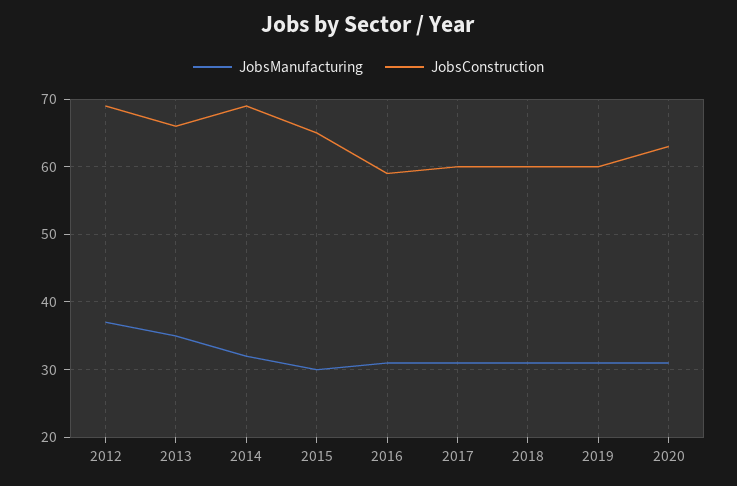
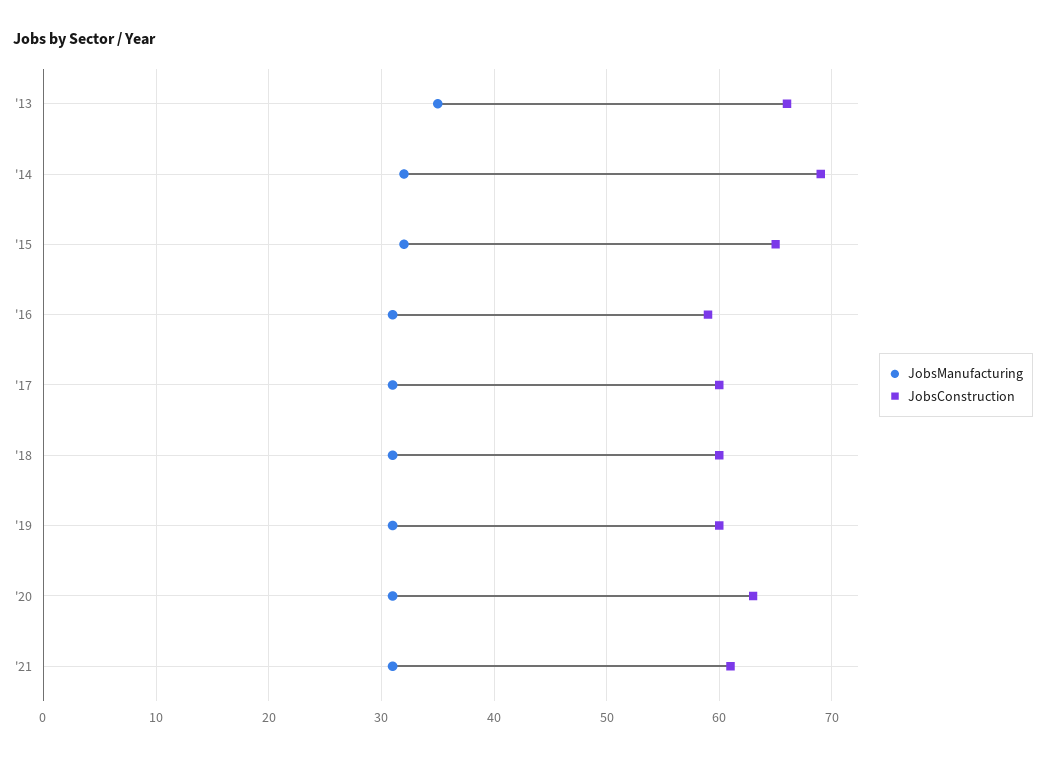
JobsManufacturing, 2012: 37 -> none
JobsConstruction, 2012: 69 -> none
JobsManufacturing, 2015: 30 -> 32
JobsManufacturing, '21: none -> 31
JobsConstruction, '21: none -> 61

